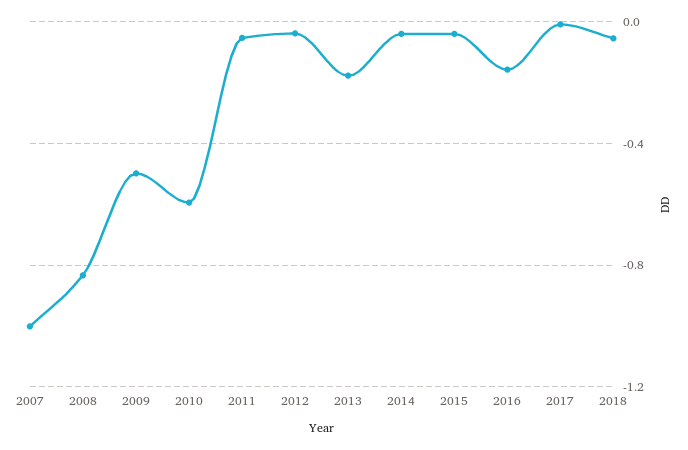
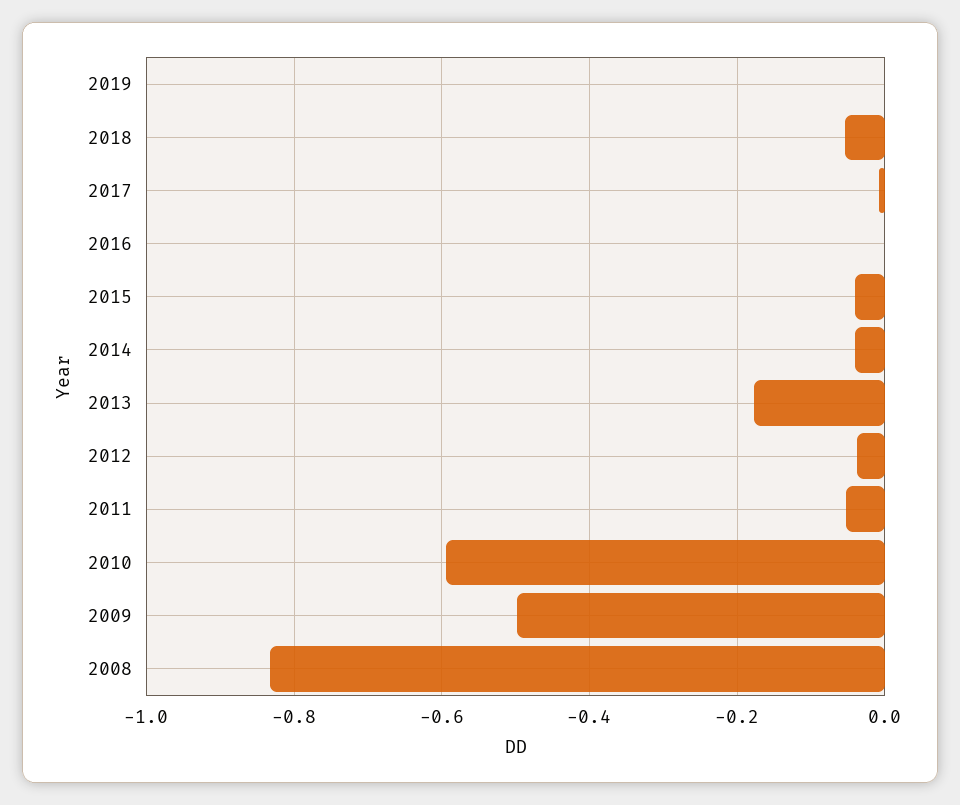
2007: -1 -> none
2016: -0.15 -> 0
2019: none -> 0

